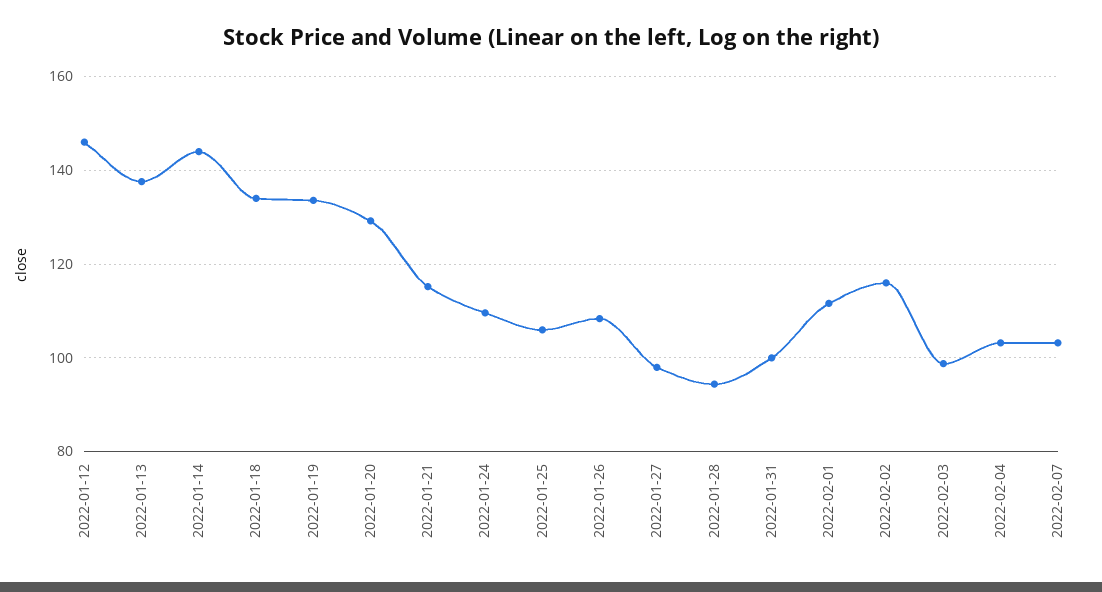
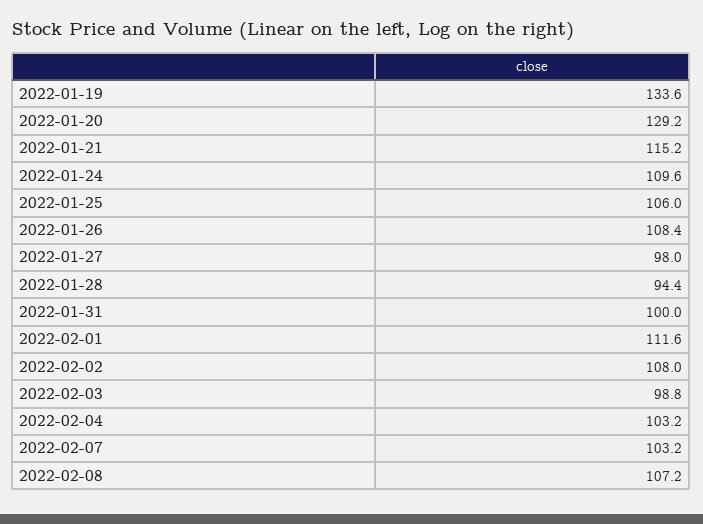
2022-01-12: 146 -> none
2022-01-13: 138 -> none
2022-01-14: 144 -> none
2022-01-18: 134 -> none
2022-02-02: 116 -> 108
2022-02-08: none -> 107.2

